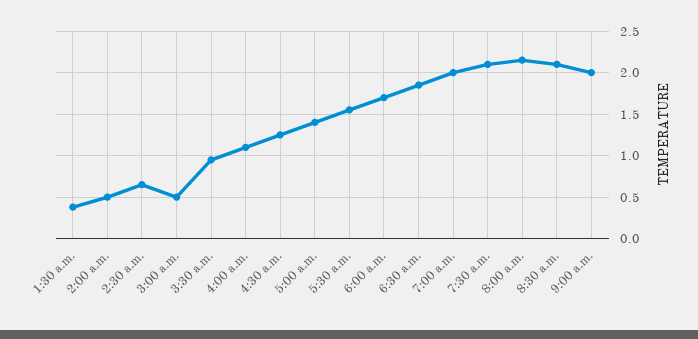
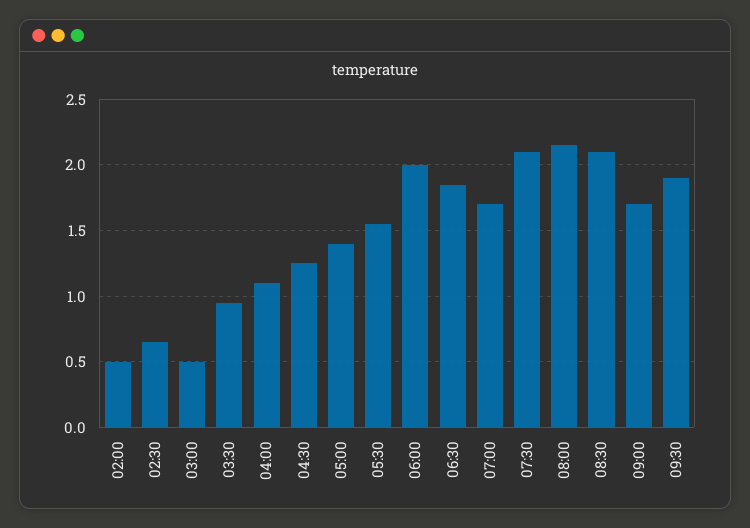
1:30 a.m.: 0.4 -> none
6:00 a.m.: 1.7 -> 2
7:00 a.m.: 2 -> 1.7
9:00 a.m.: 2 -> 1.7
09:30: none -> 1.9

